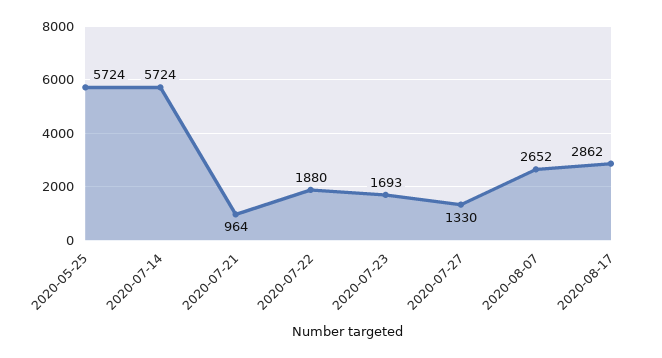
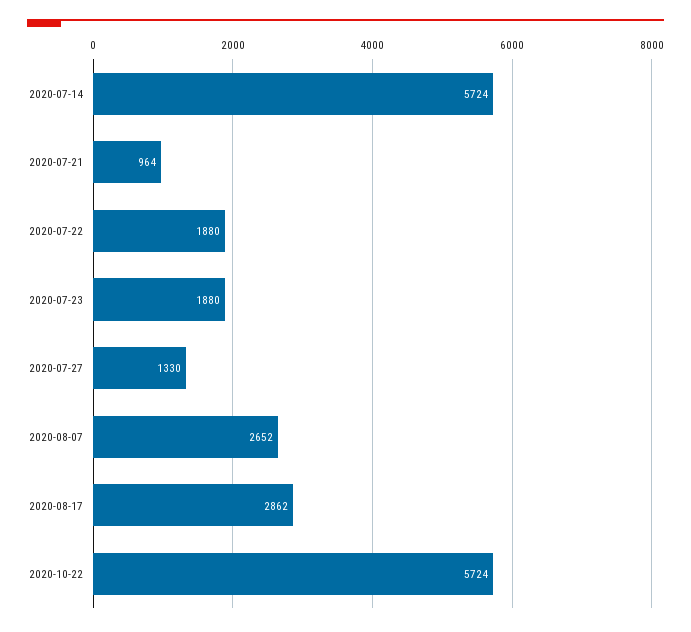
2020-05-25: 5724 -> none
2020-07-23: 1693 -> 1880
2020-10-22: none -> 5724

